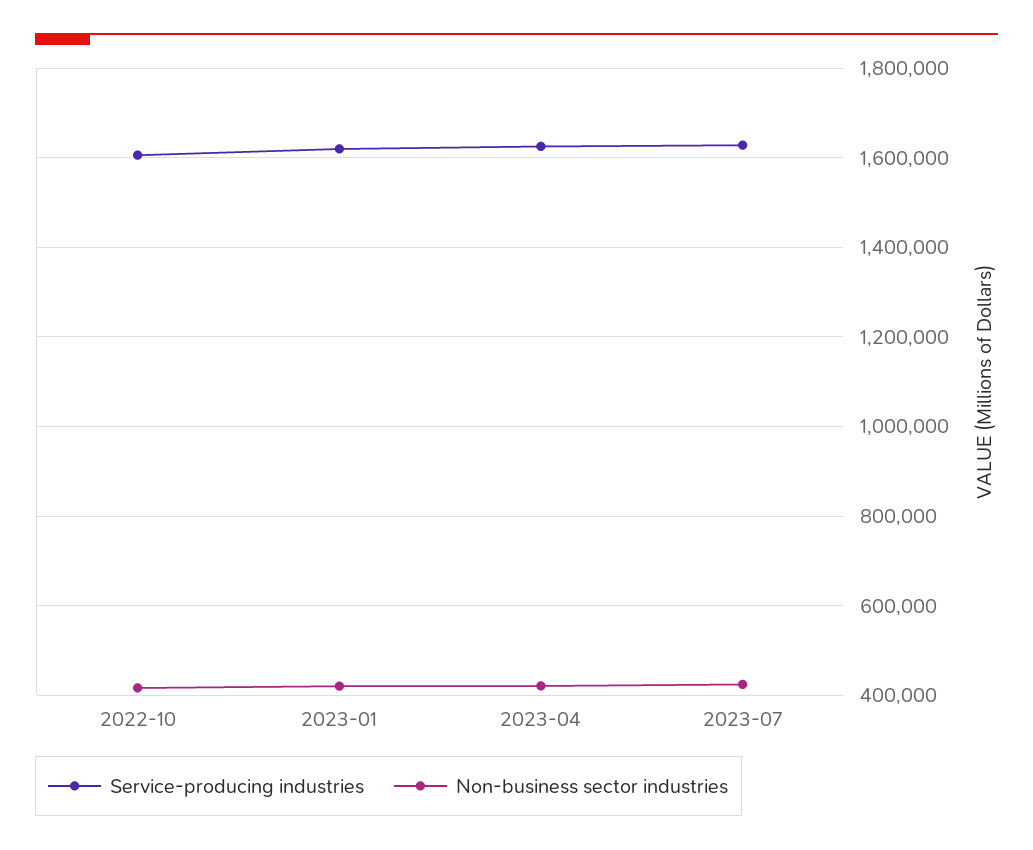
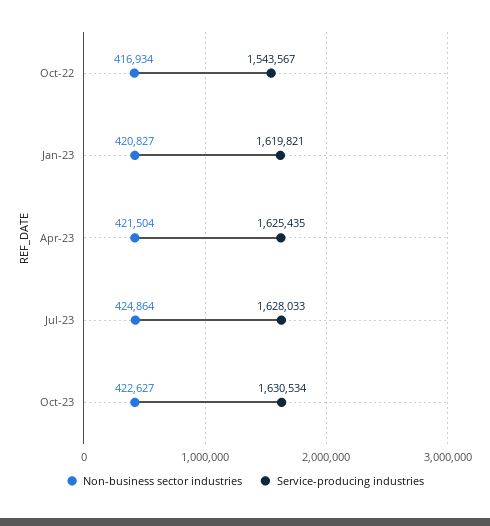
Service-producing industries, 2022-10: 1600000 -> 1543567
Non-business sector industries, Oct-23: none -> 422627
Service-producing industries, Oct-23: none -> 1630534

